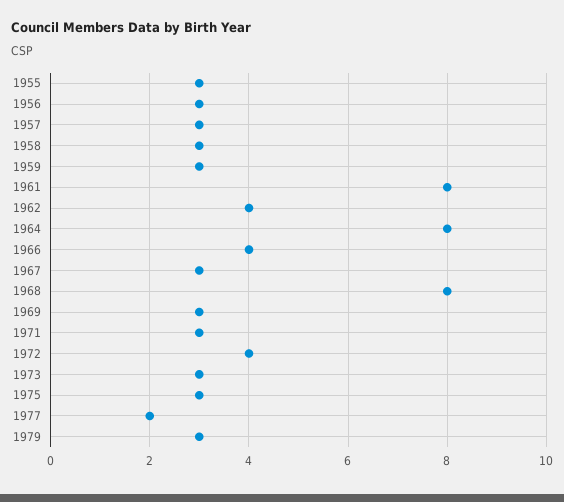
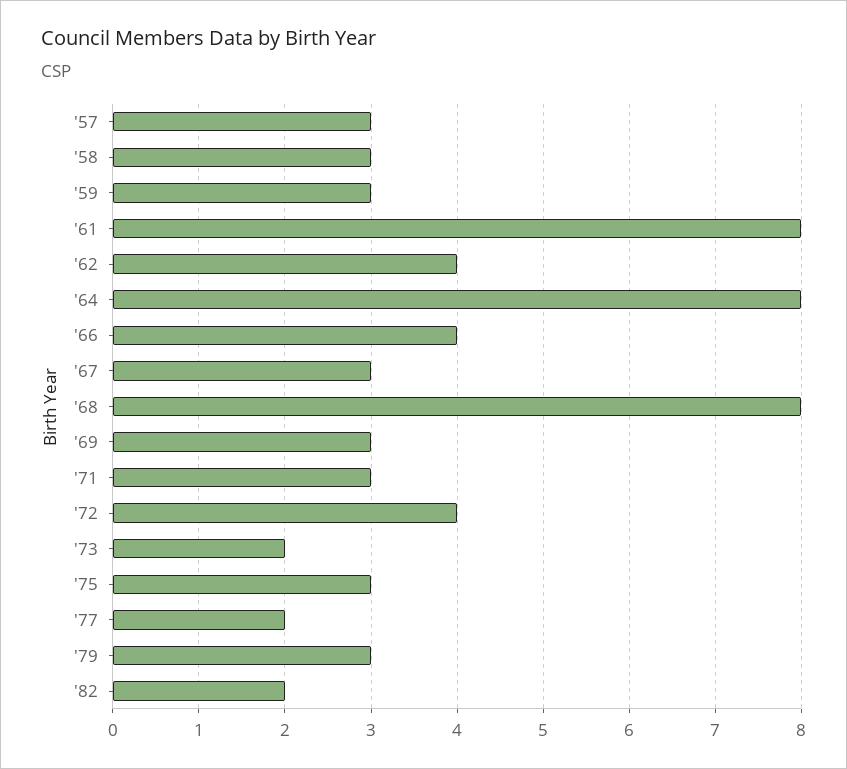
1955: 3 -> none
1956: 3 -> none
1973: 3 -> 2
'82: none -> 2

